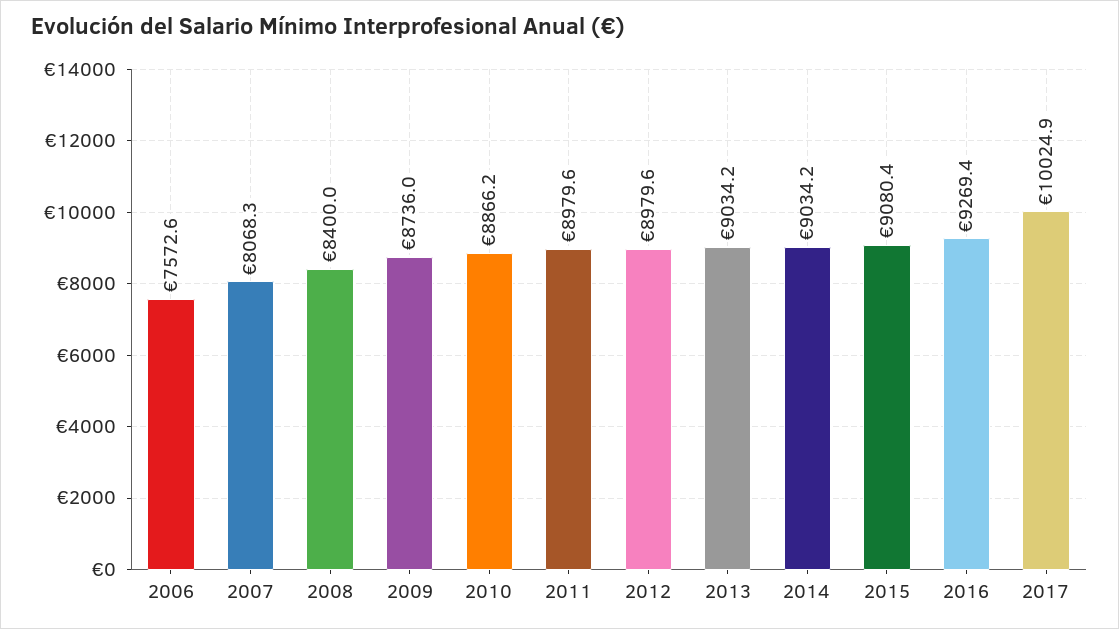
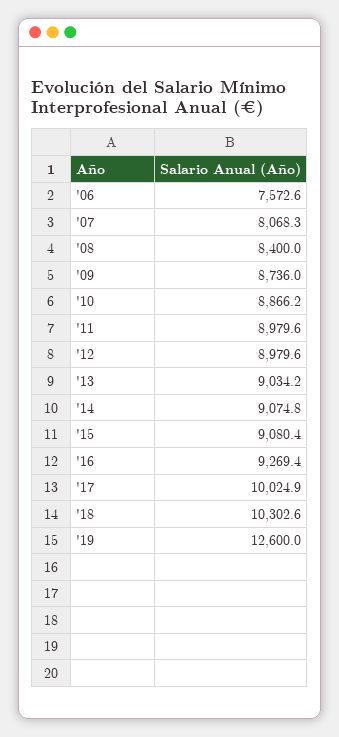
2014: 9034.2 -> 9074.8
'18: none -> 10302.6
'19: none -> 12600

